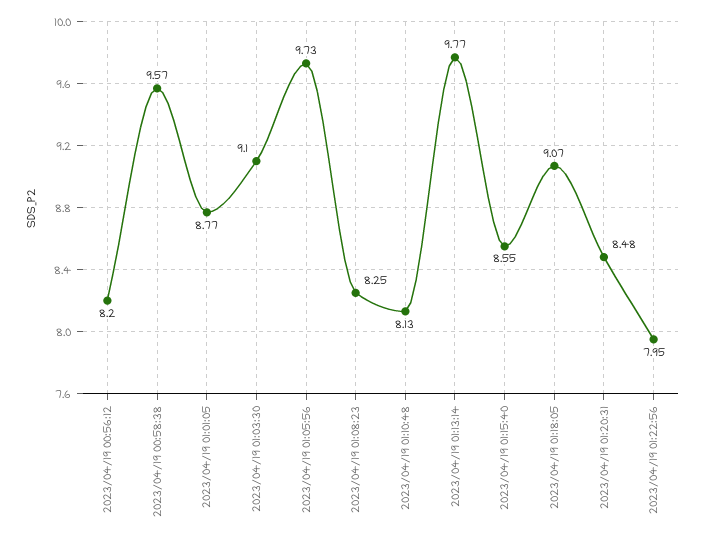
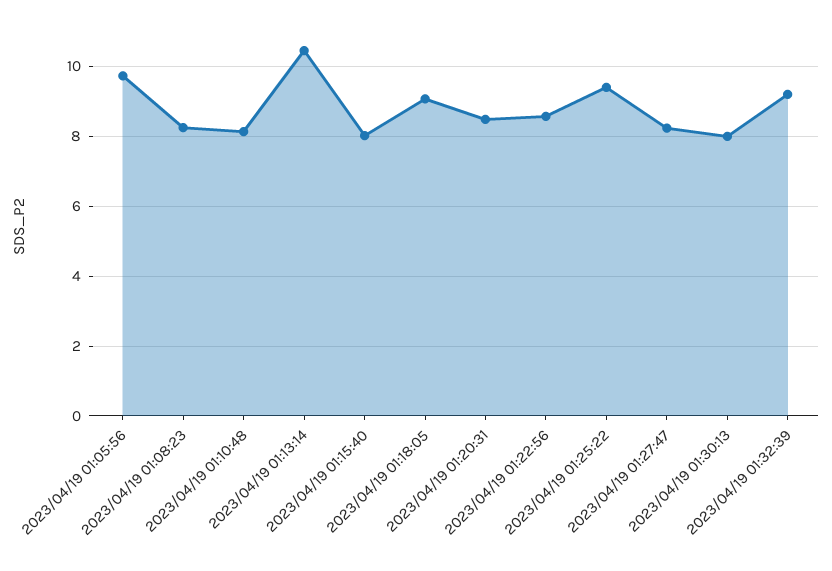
2023/04/19 00:56:12: 8.2 -> none
2023/04/19 00:58:38: 9.57 -> none
2023/04/19 01:01:05: 8.77 -> none
2023/04/19 01:03:30: 9.1 -> none
2023/04/19 01:13:14: 9.77 -> 10.4
2023/04/19 01:15:40: 8.55 -> 8
2023/04/19 01:22:56: 7.95 -> 8.6
2023/04/19 01:25:22: none -> 9.4
2023/04/19 01:27:47: none -> 8.2
2023/04/19 01:30:13: none -> 8
2023/04/19 01:32:39: none -> 9.2

